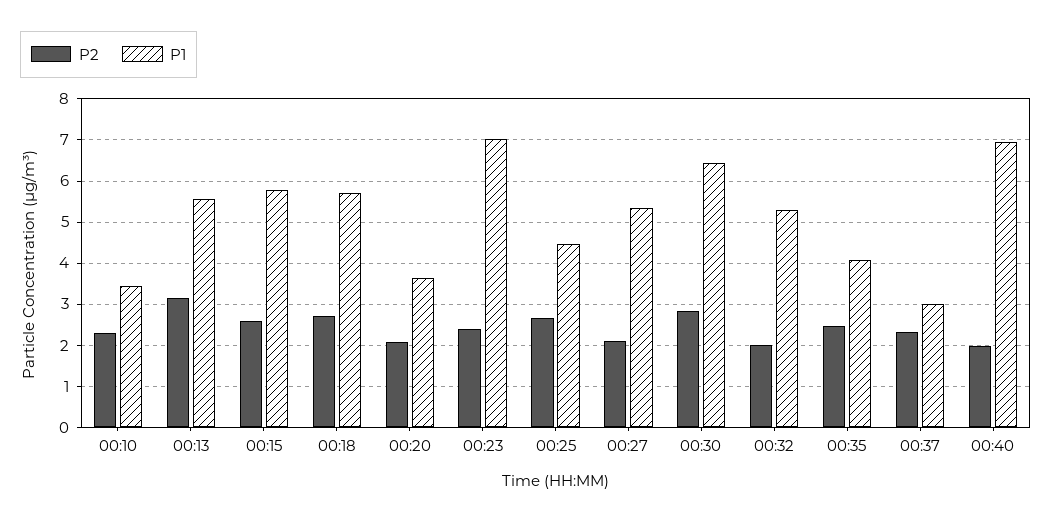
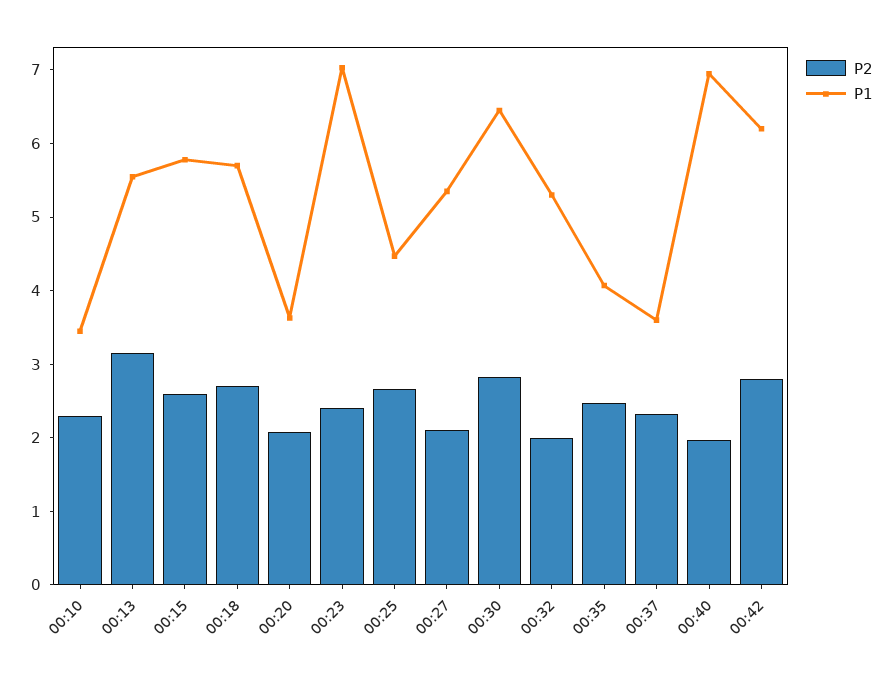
P1, 00:37: 3 -> 3.6
P2, 00:42: none -> 2.8
P1, 00:42: none -> 6.2

